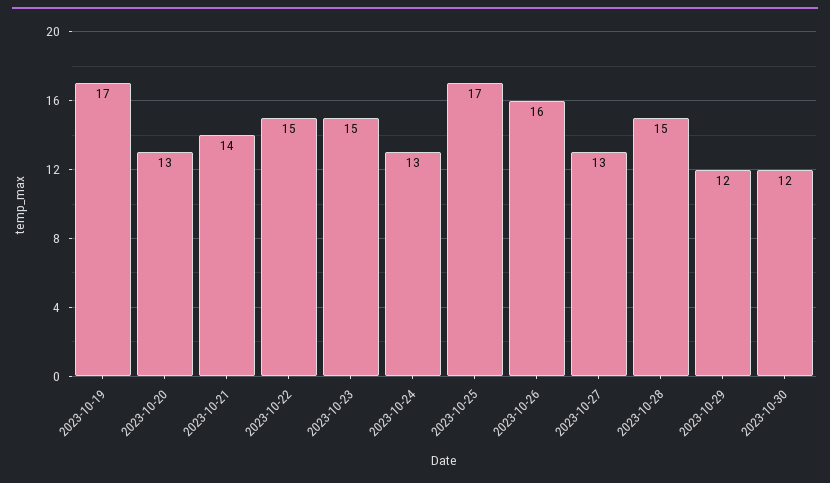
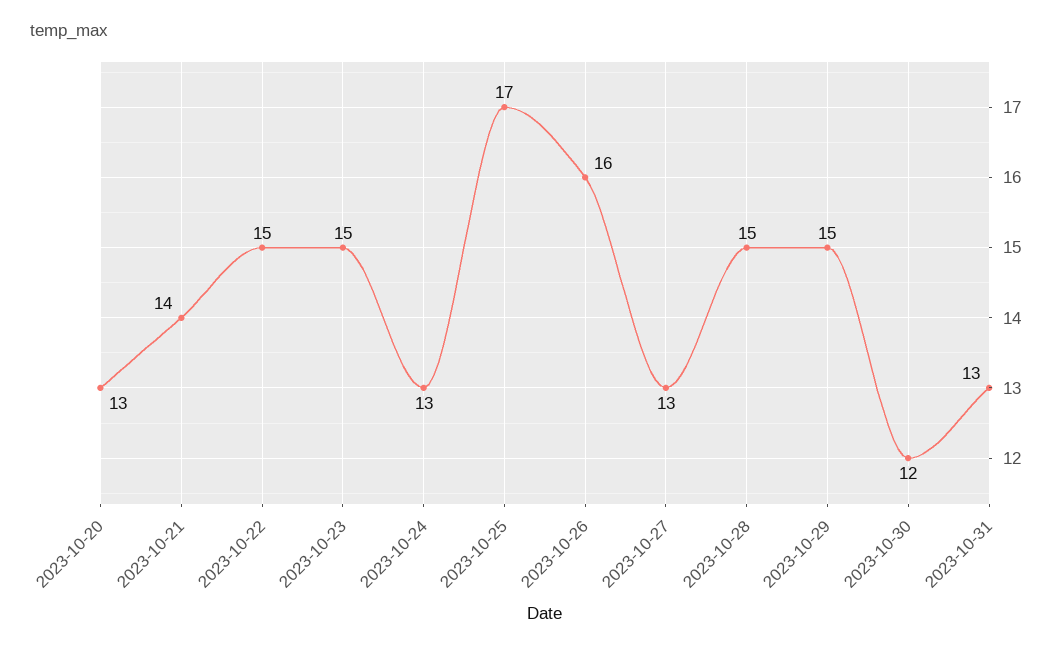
2023-10-19: 17 -> none
2023-10-29: 12 -> 15
2023-10-31: none -> 13

